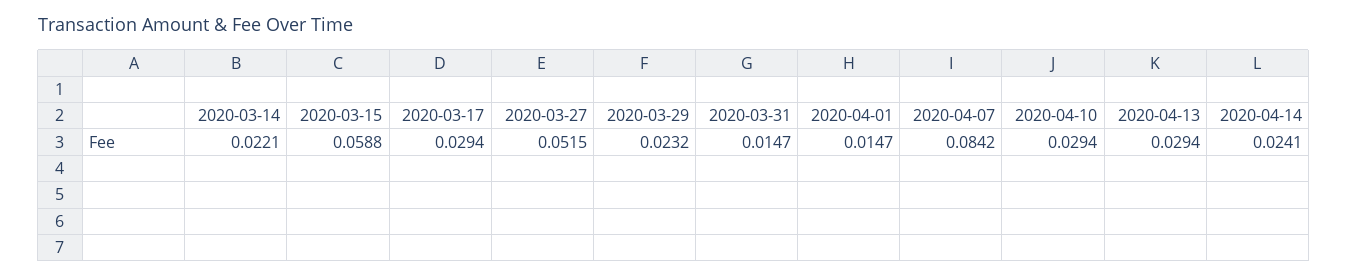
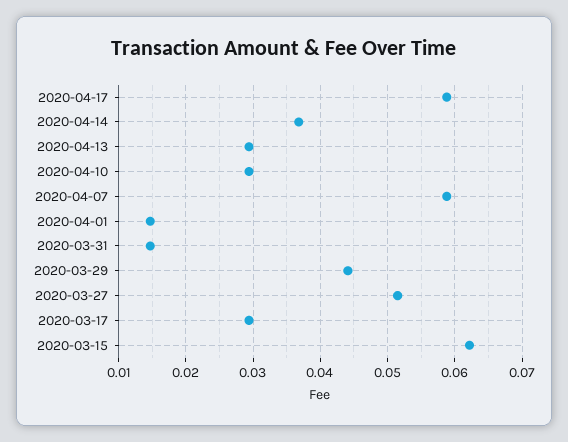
2020-03-14: 0.0221 -> none
2020-03-15: 0.0588 -> 0.062
2020-03-29: 0.0232 -> 0.044
2020-04-07: 0.0842 -> 0.059
2020-04-14: 0.0241 -> 0.037
2020-04-17: none -> 0.059

